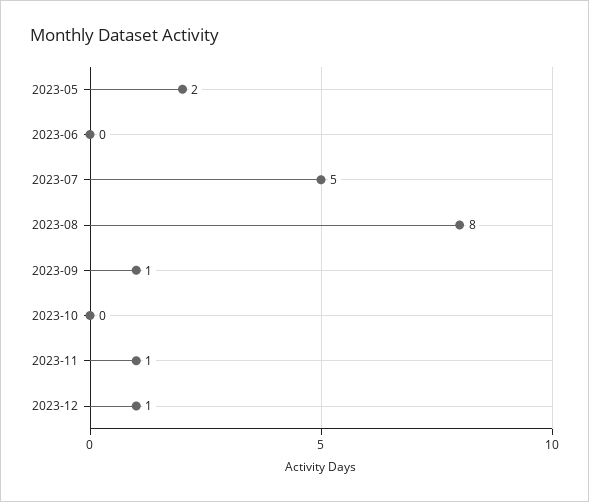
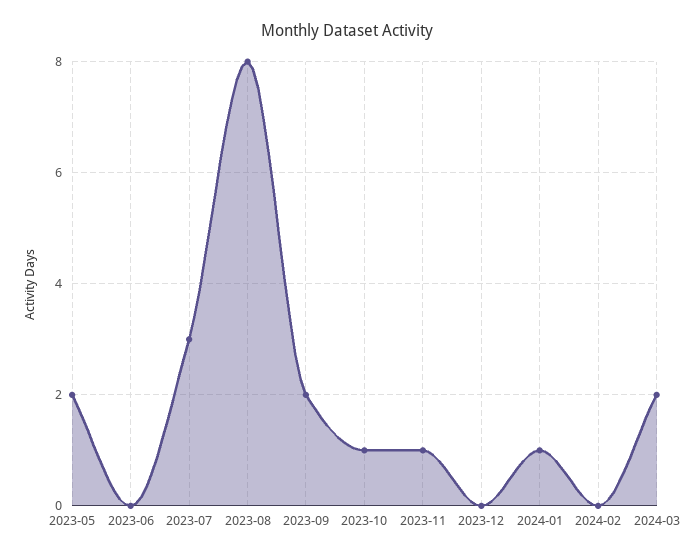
2023-07: 5 -> 3
2023-09: 1 -> 2
2023-10: 0 -> 1
2023-12: 1 -> 0
2024-01: none -> 1
2024-02: none -> 0
2024-03: none -> 2

